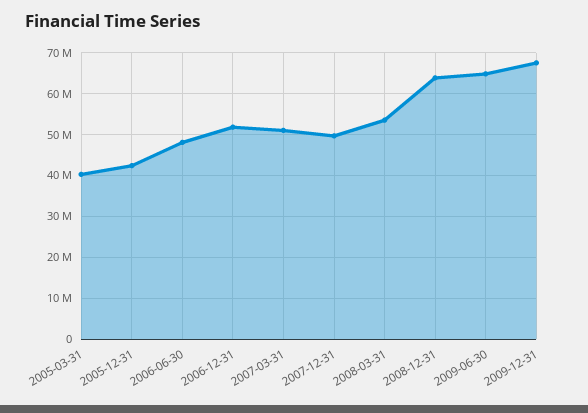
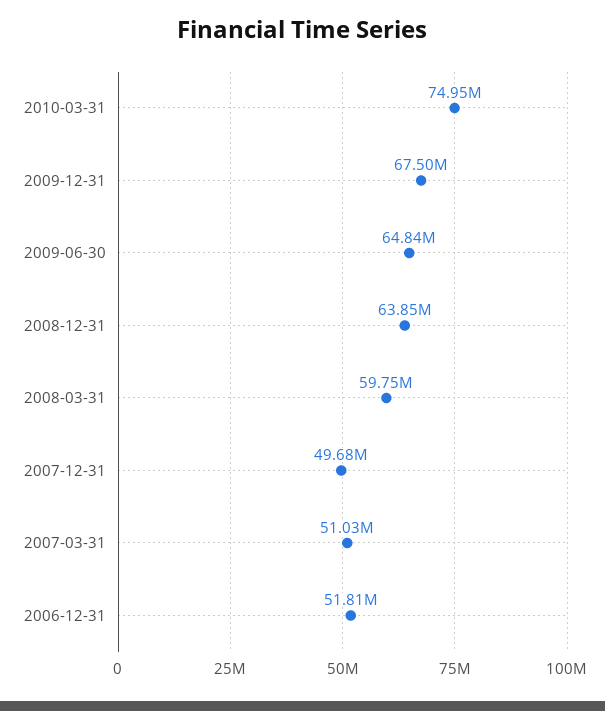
2005-03-31: 40000000 -> none
2005-12-31: 42000000 -> none
2006-06-30: 48000000 -> none
2008-03-31: 54000000 -> 59750000
2010-03-31: none -> 74950000

